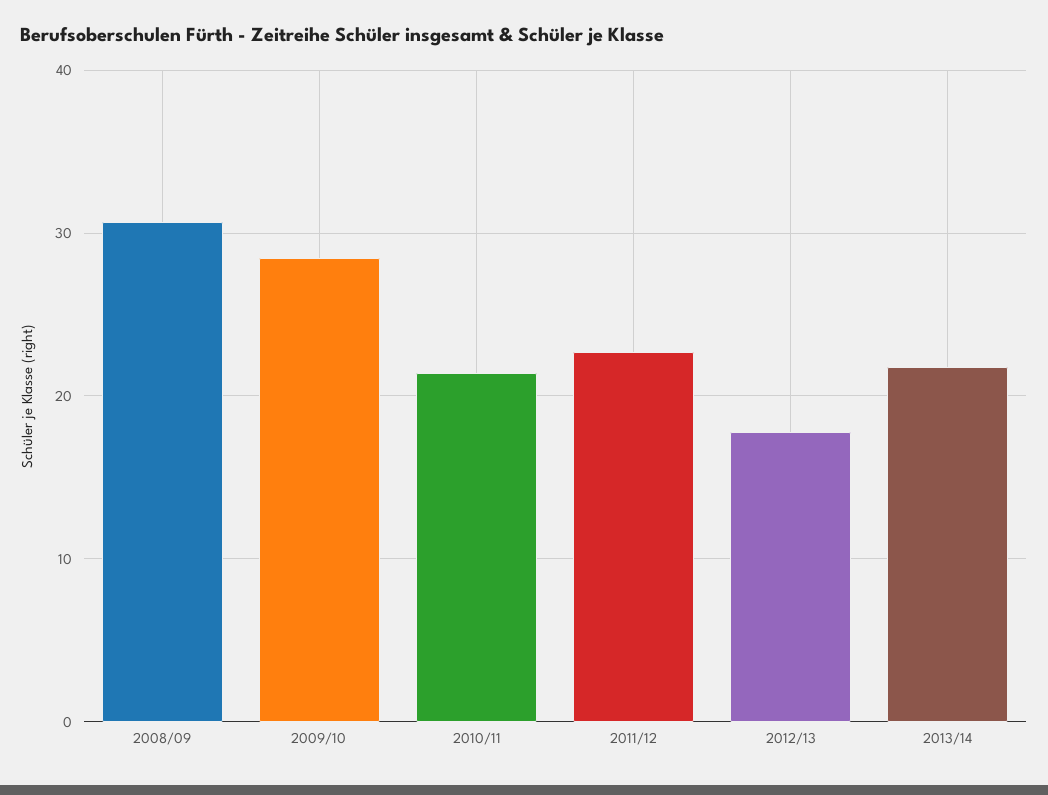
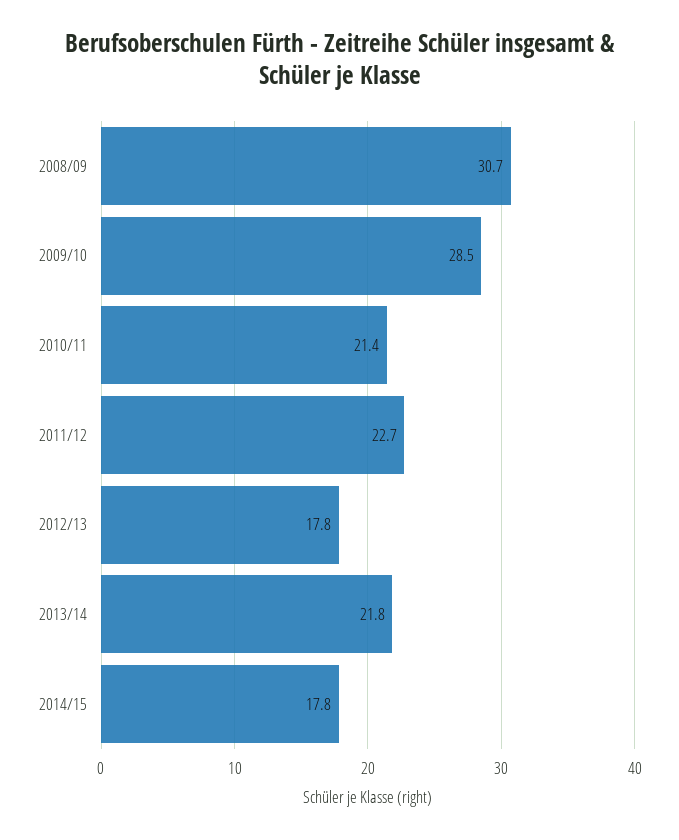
2014/15: none -> 17.8

